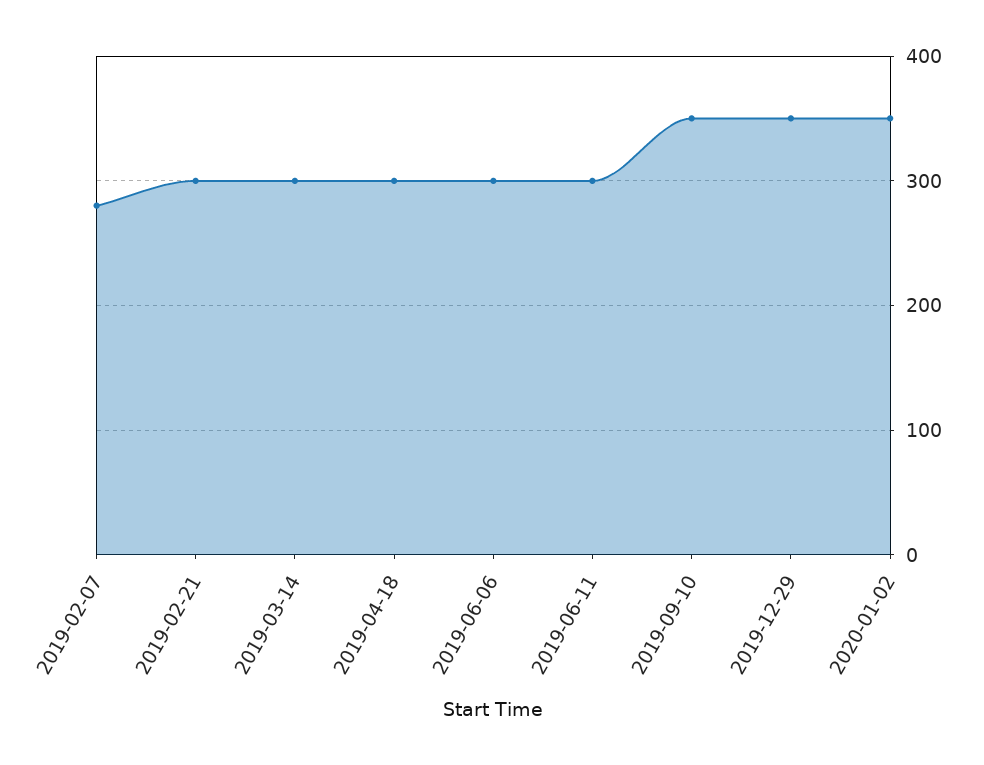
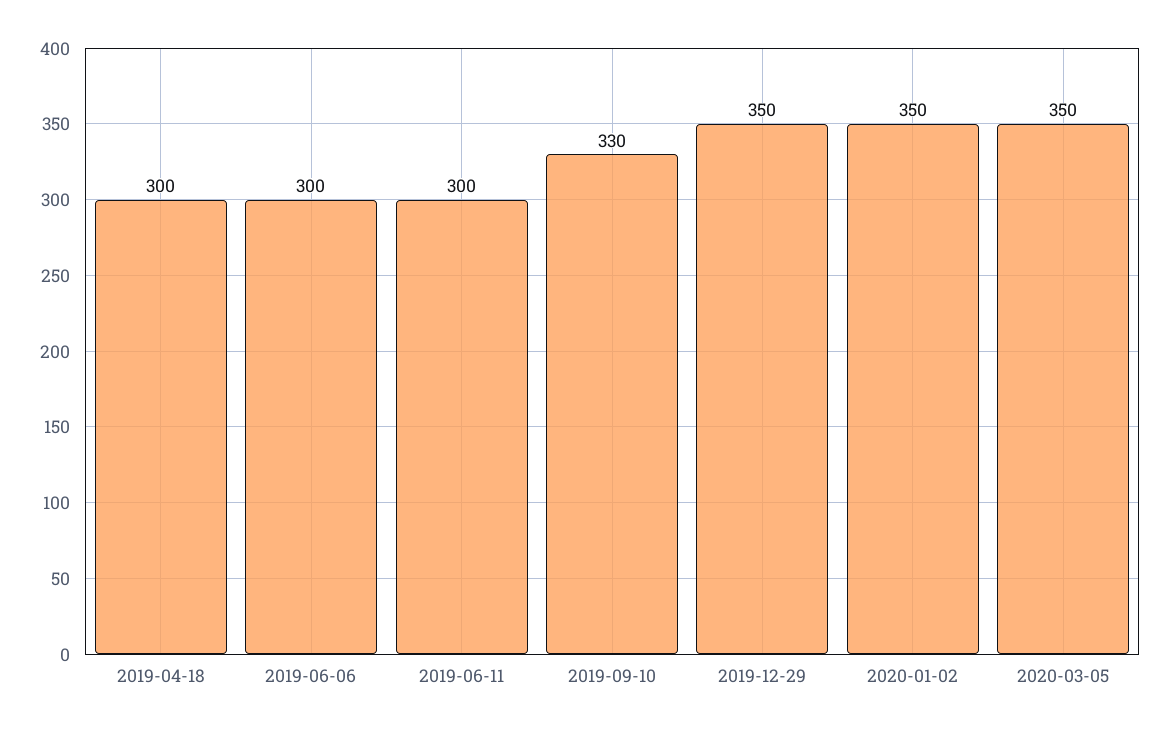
2019-02-07: 280 -> none
2019-02-21: 300 -> none
2019-03-14: 300 -> none
2019-09-10: 350 -> 330
2020-03-05: none -> 350

